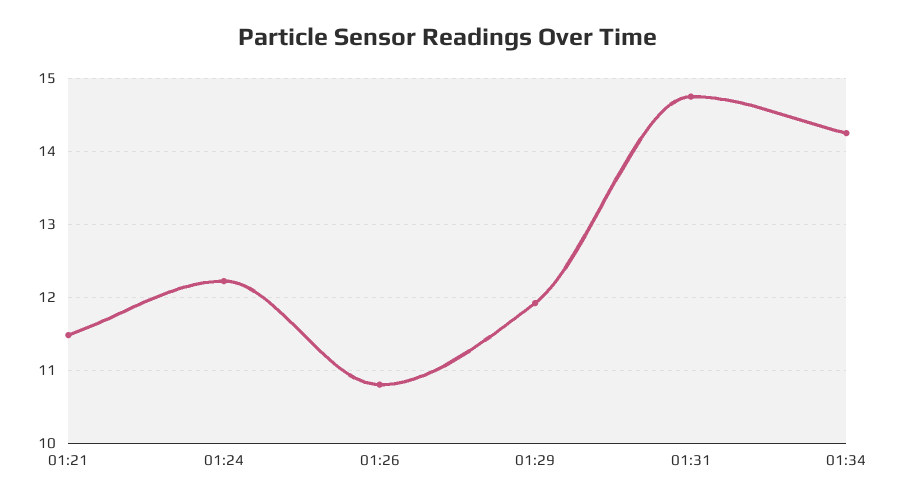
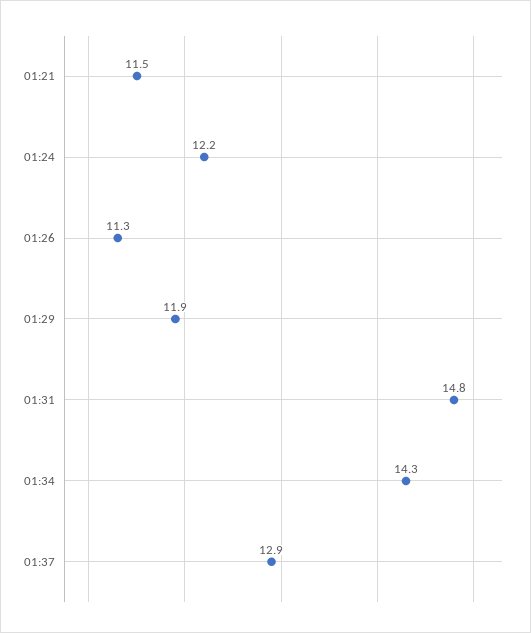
01:26: 10.8 -> 11.3
01:37: none -> 12.9

